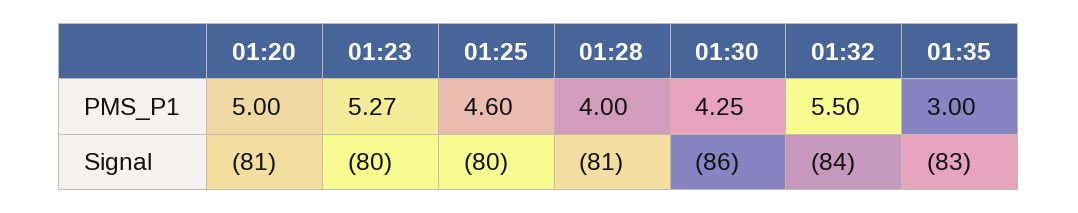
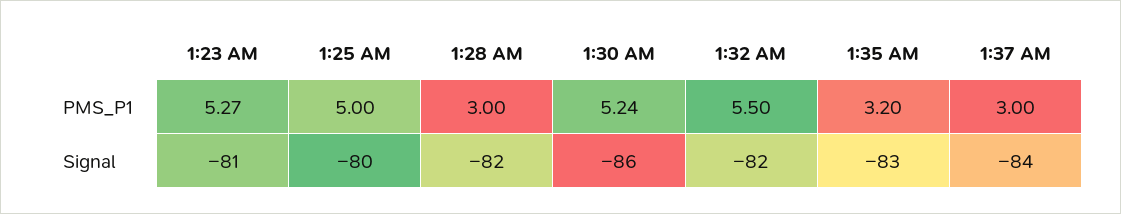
01:20, PMS_P1: 5 -> none
01:25, PMS_P1: 4.6 -> 5
01:28, PMS_P1: 4 -> 3
01:30, PMS_P1: 4.25 -> 5.24
01:35, PMS_P1: 3 -> 3.2
01:20, Signal: -81 -> none
01:23, Signal: -80 -> -81
01:28, Signal: -81 -> -82
01:32, Signal: -84 -> -82
1:37 AM, PMS_P1: none -> 3
1:37 AM, Signal: none -> -84

